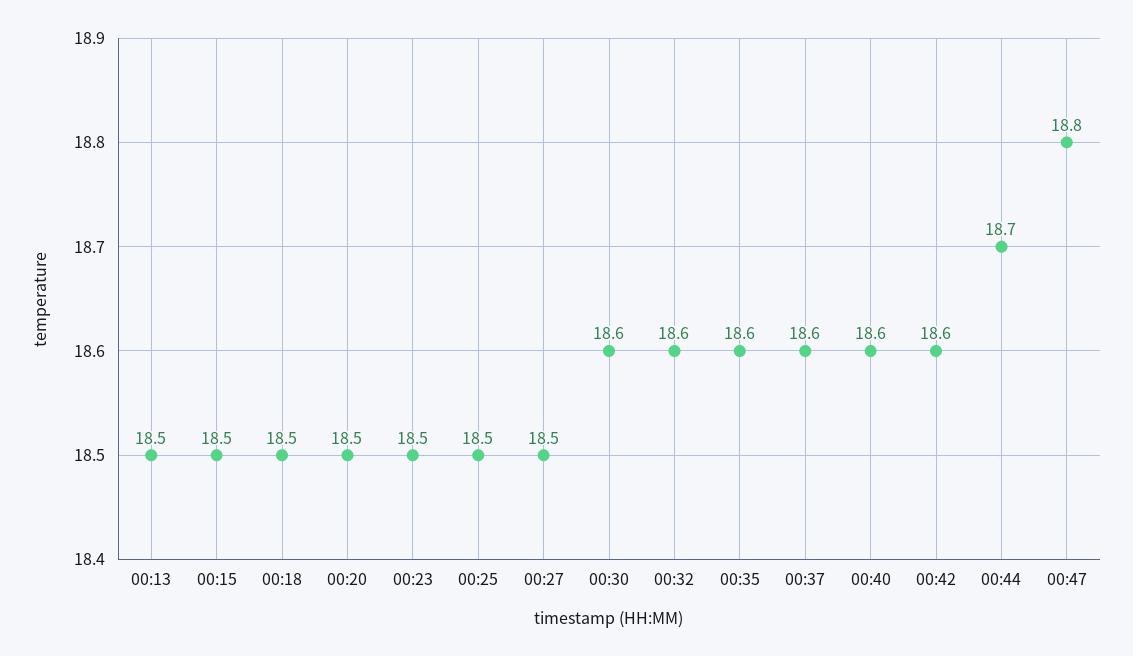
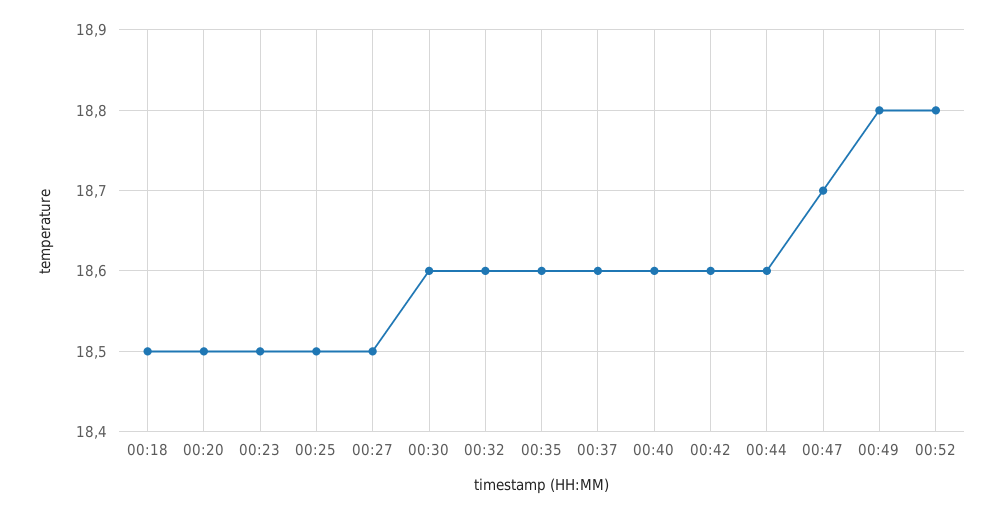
00:13: 18.5 -> none
00:15: 18.5 -> none
00:44: 18.7 -> 18.6
00:47: 18.8 -> 18.7
00:49: none -> 18.8
00:52: none -> 18.8

